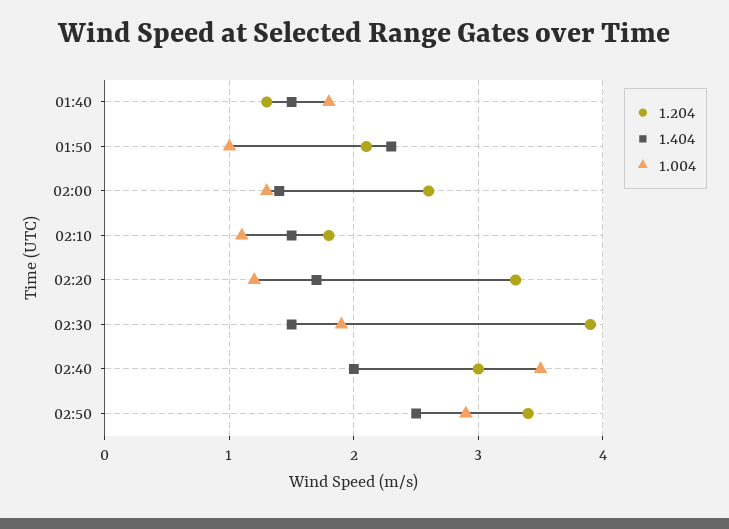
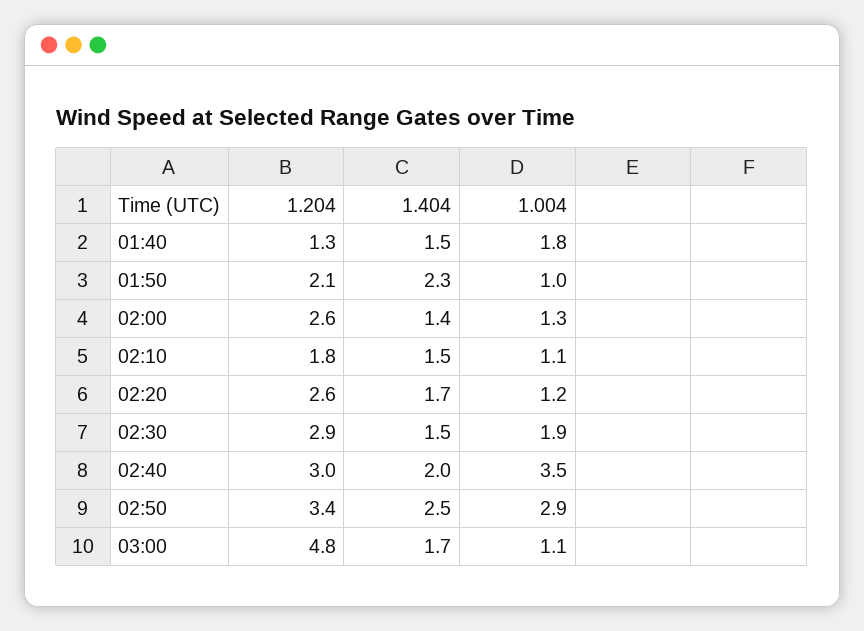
1.204, 02:20: 3.3 -> 2.6
1.204, 02:30: 3.9 -> 2.9
1.204, 03:00: none -> 4.8
1.404, 03:00: none -> 1.7
1.004, 03:00: none -> 1.1

